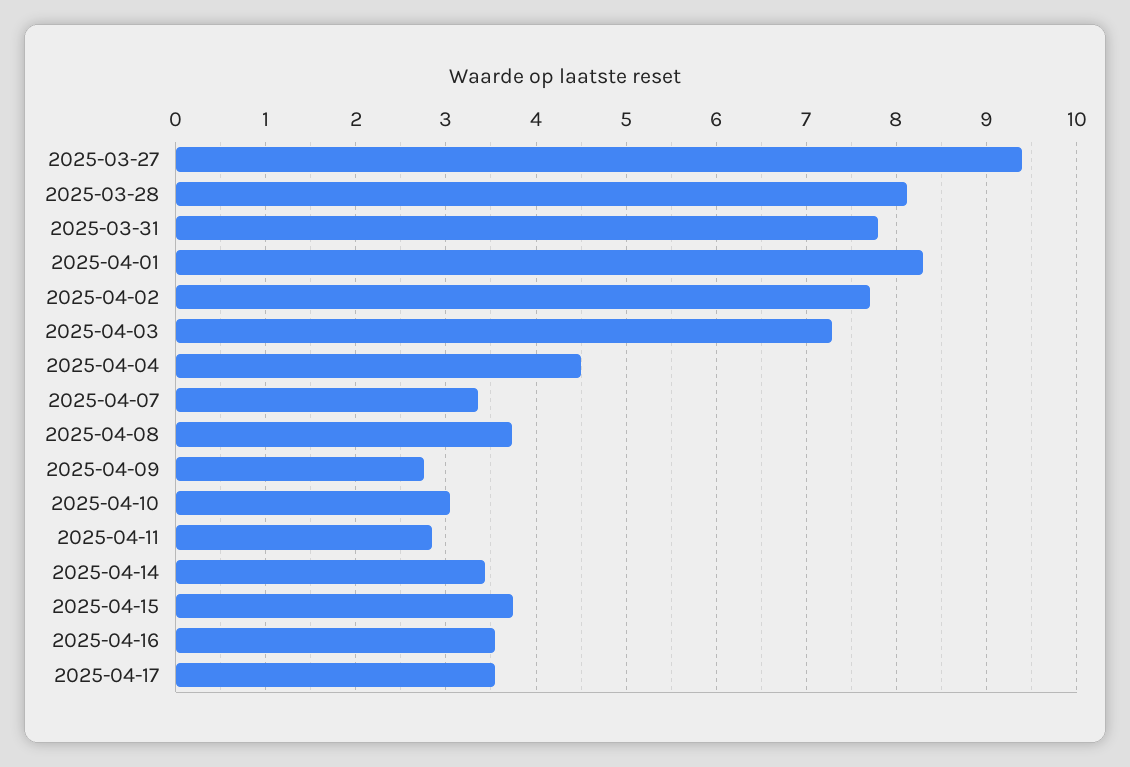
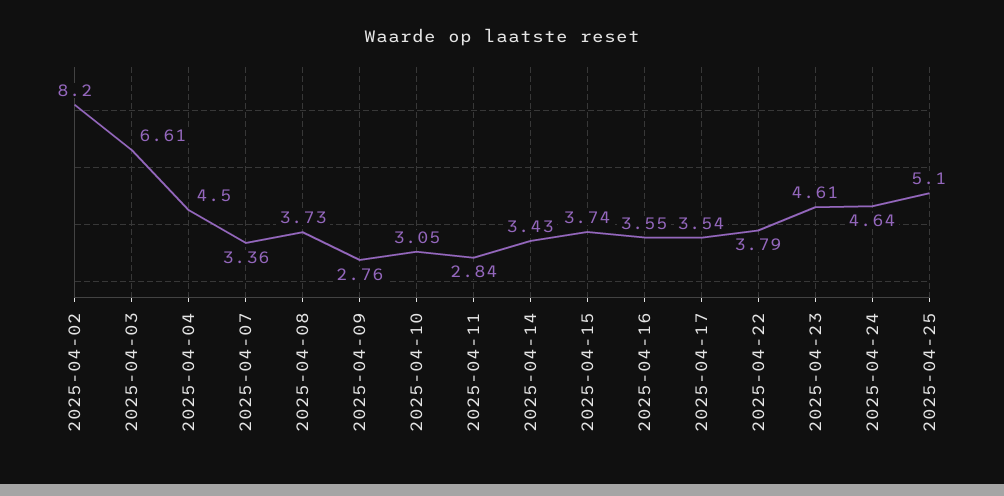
2025-03-27: 9.4 -> none
2025-03-28: 8.1 -> none
2025-03-31: 7.8 -> none
2025-04-01: 8.3 -> none
2025-04-02: 7.7 -> 8.2
2025-04-03: 7.3 -> 6.61
2025-04-22: none -> 3.79
2025-04-23: none -> 4.61
2025-04-24: none -> 4.64
2025-04-25: none -> 5.1

